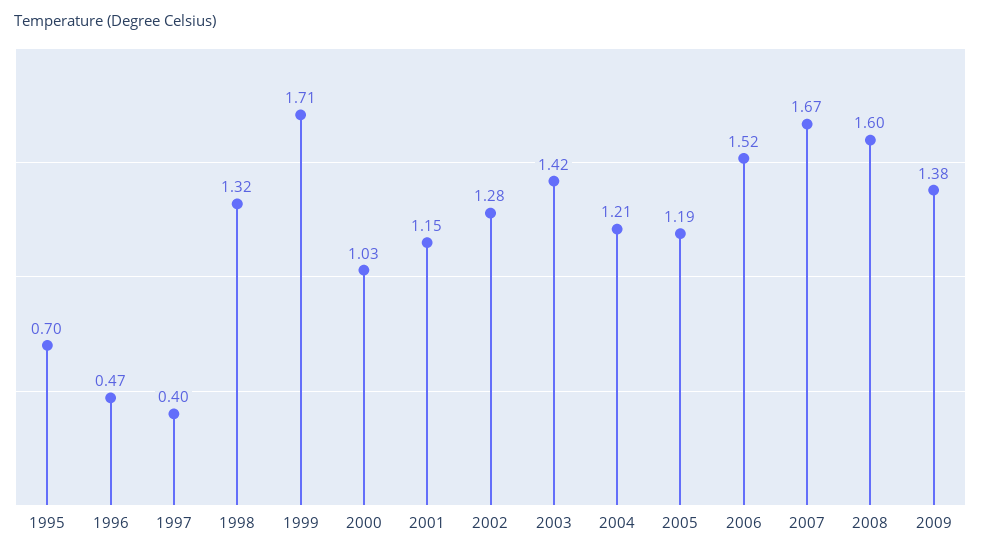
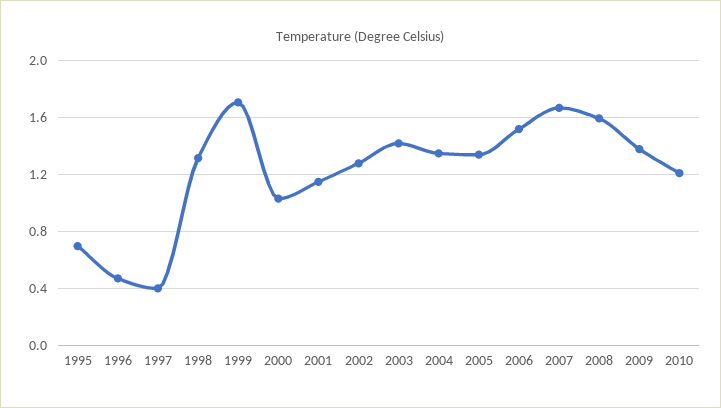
2004: 1.21 -> 1.35
2005: 1.19 -> 1.35
2010: none -> 1.2

